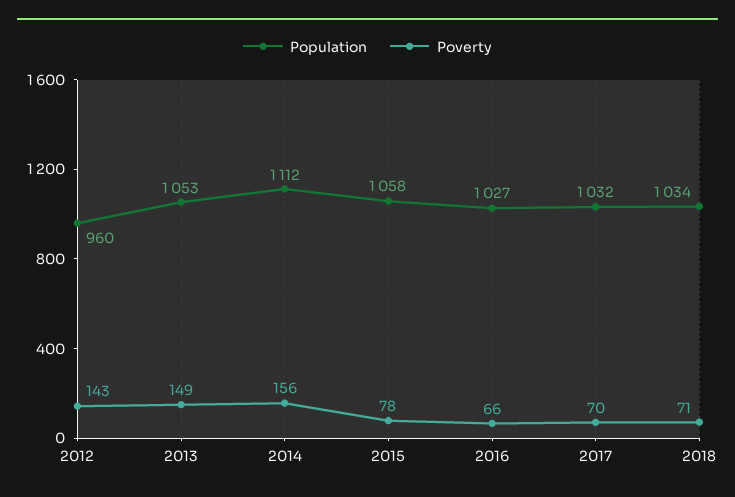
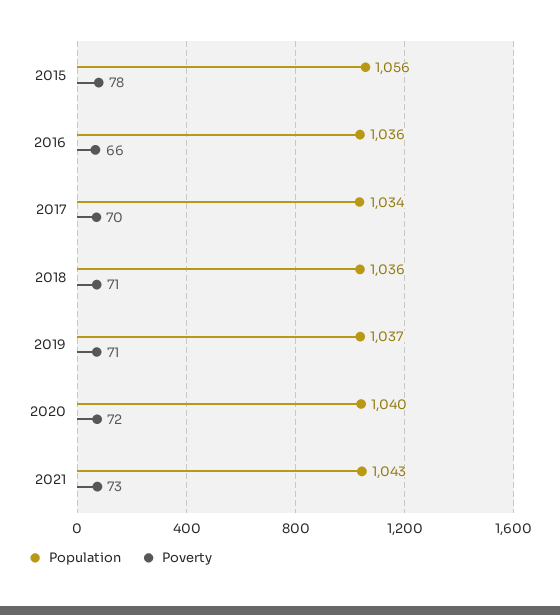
Population, 2012: 960 -> none
Poverty, 2012: 143 -> none
Population, 2013: 1053 -> none
Poverty, 2013: 149 -> none
Population, 2014: 1112 -> none
Poverty, 2014: 156 -> none
Population, 2015: 1058 -> 1056
Population, 2016: 1027 -> 1036
Population, 2017: 1032 -> 1034
Population, 2018: 1034 -> 1036
Population, 2019: none -> 1037
Poverty, 2019: none -> 71
Population, 2020: none -> 1040
Poverty, 2020: none -> 72
Population, 2021: none -> 1043
Poverty, 2021: none -> 73

